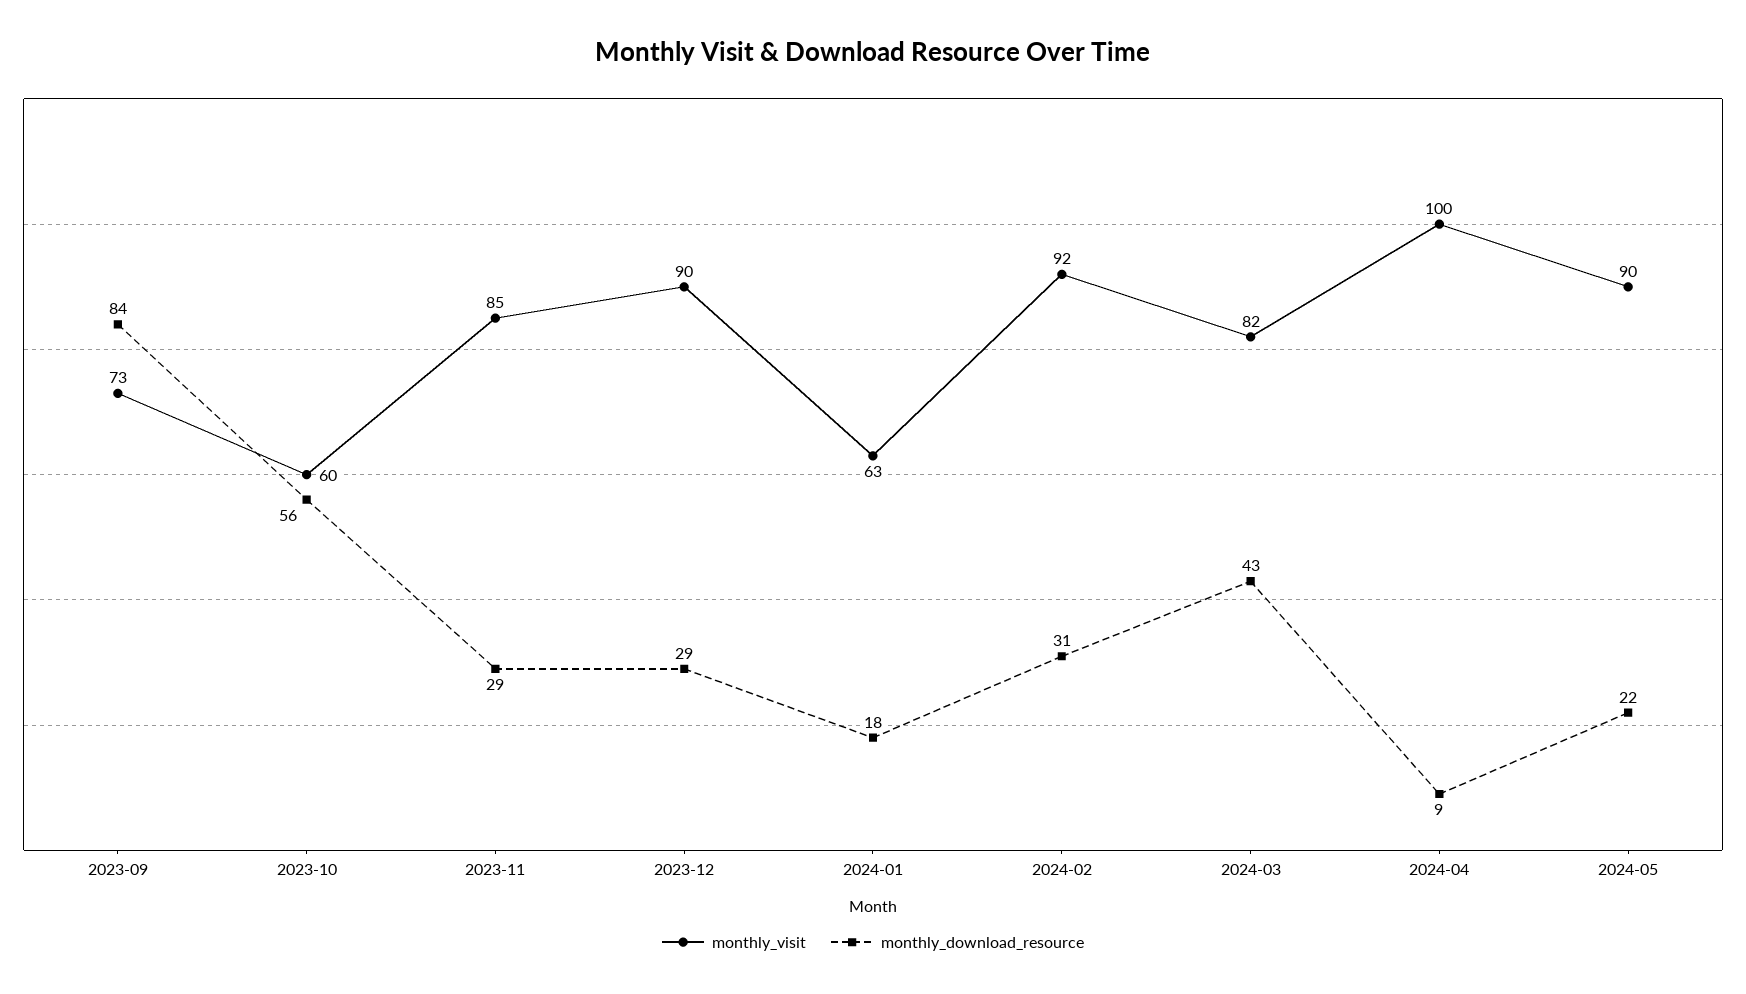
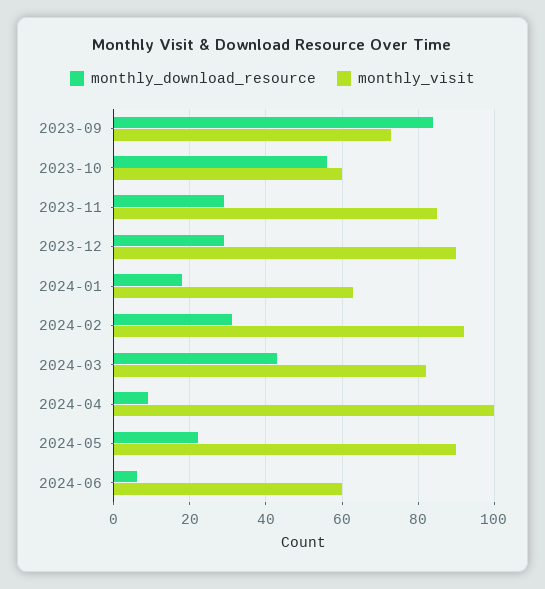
monthly_download_resource, 2024-06: none -> 5
monthly_visit, 2024-06: none -> 60

